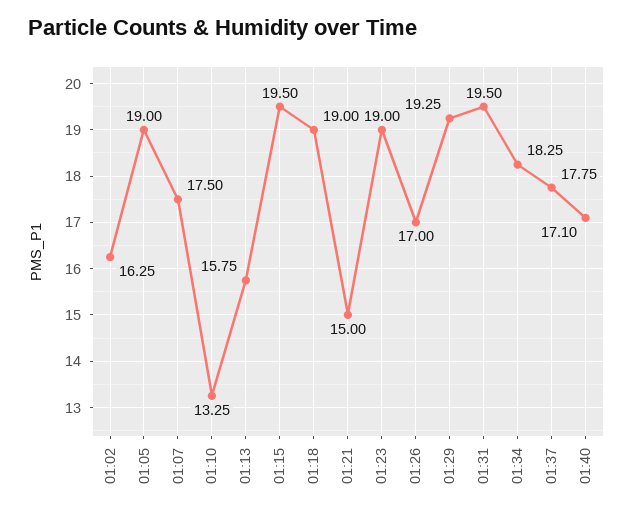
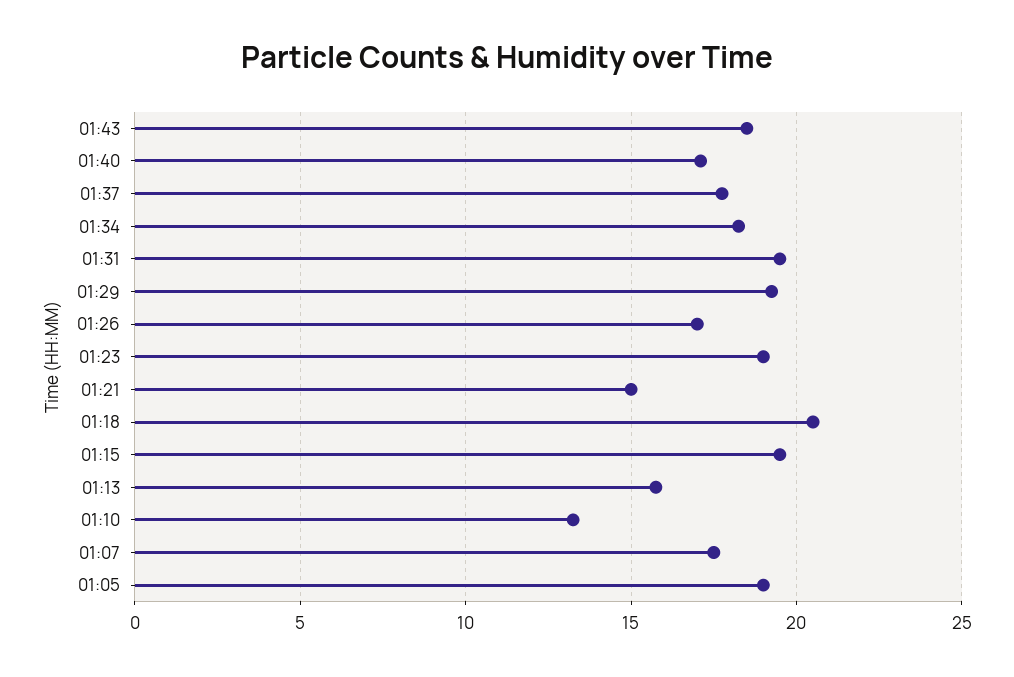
01:02: 16.25 -> none
01:18: 19 -> 20.5
01:43: none -> 18.5

